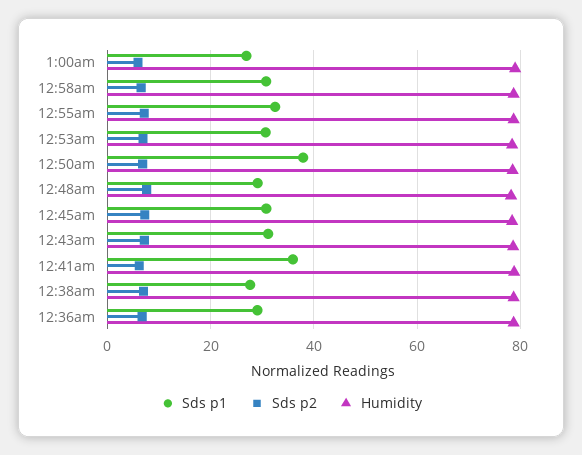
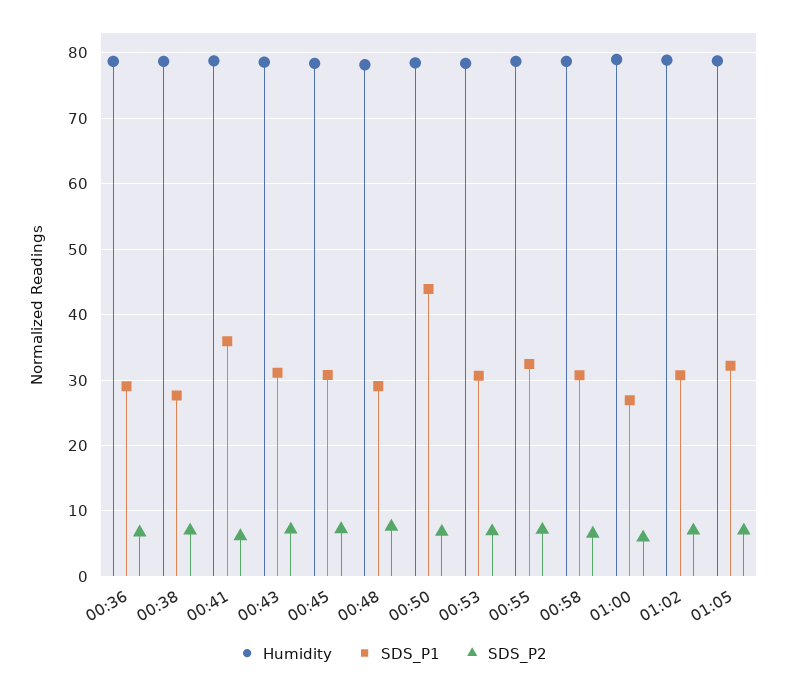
Sds p1, 12:50am: 38 -> 44
Humidity, 01:02: none -> 79
Sds p1, 01:02: none -> 31
Sds p2, 01:02: none -> 7
Humidity, 01:05: none -> 79
Sds p1, 01:05: none -> 32
Sds p2, 01:05: none -> 7

